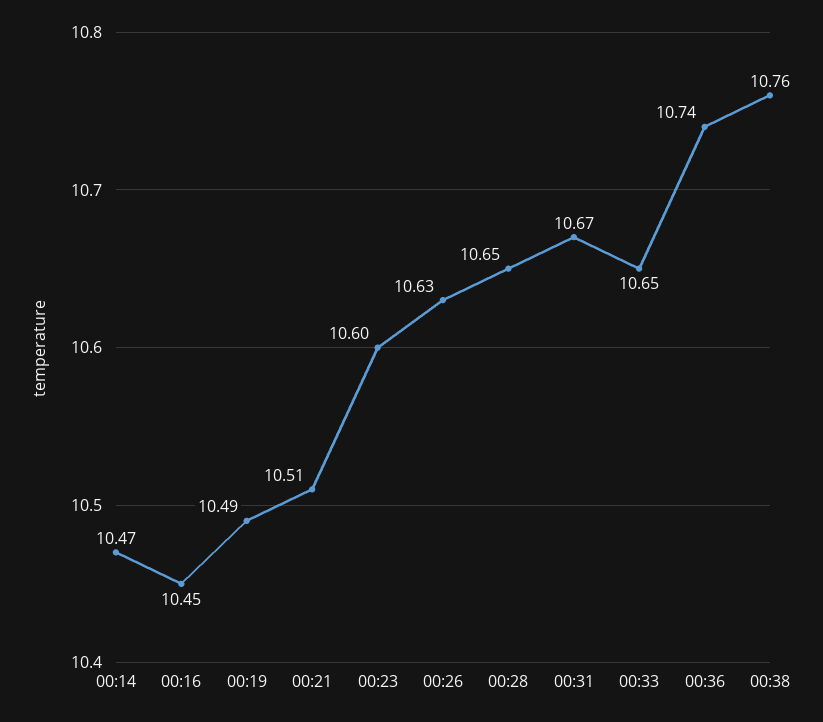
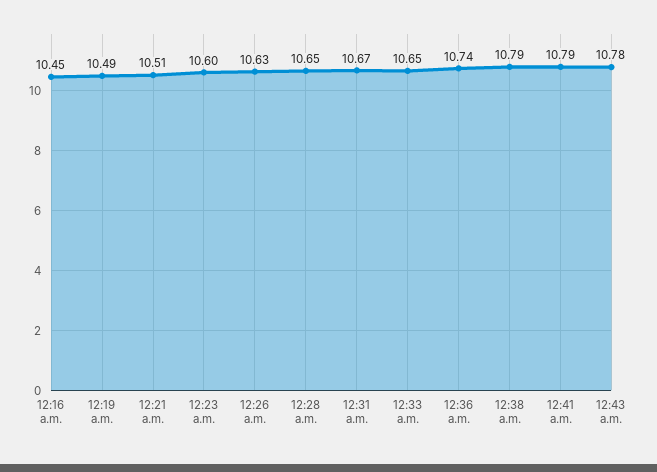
00:14: 10.47 -> none
00:38: 10.76 -> 10.79
12:41 a.m.: none -> 10.79
12:43 a.m.: none -> 10.78

